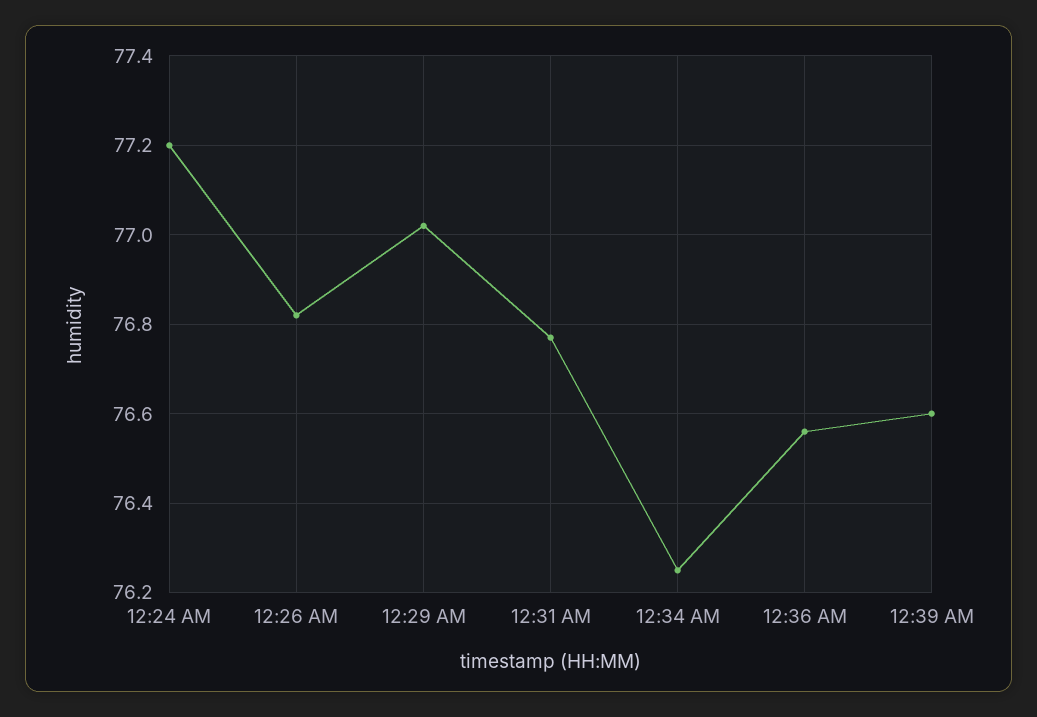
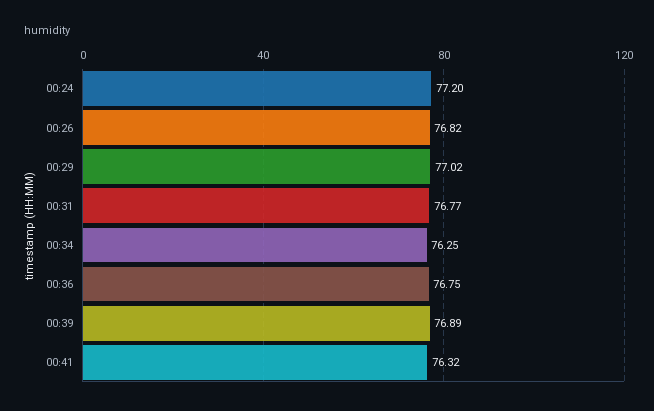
12:36 AM: 76.55 -> 76.75
12:39 AM: 76.6 -> 76.89
00:41: none -> 76.32

